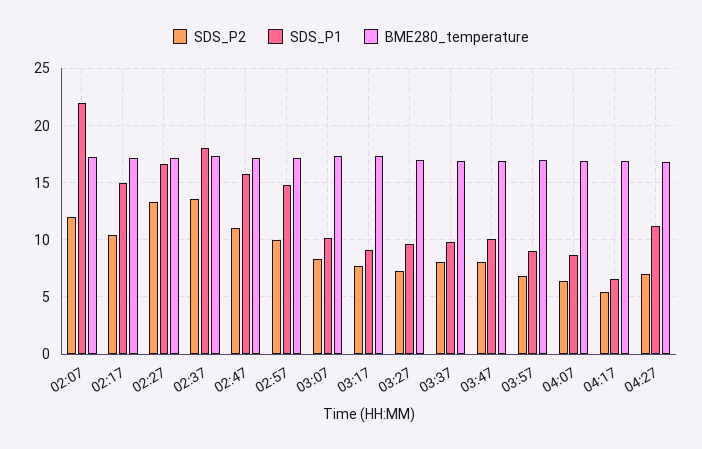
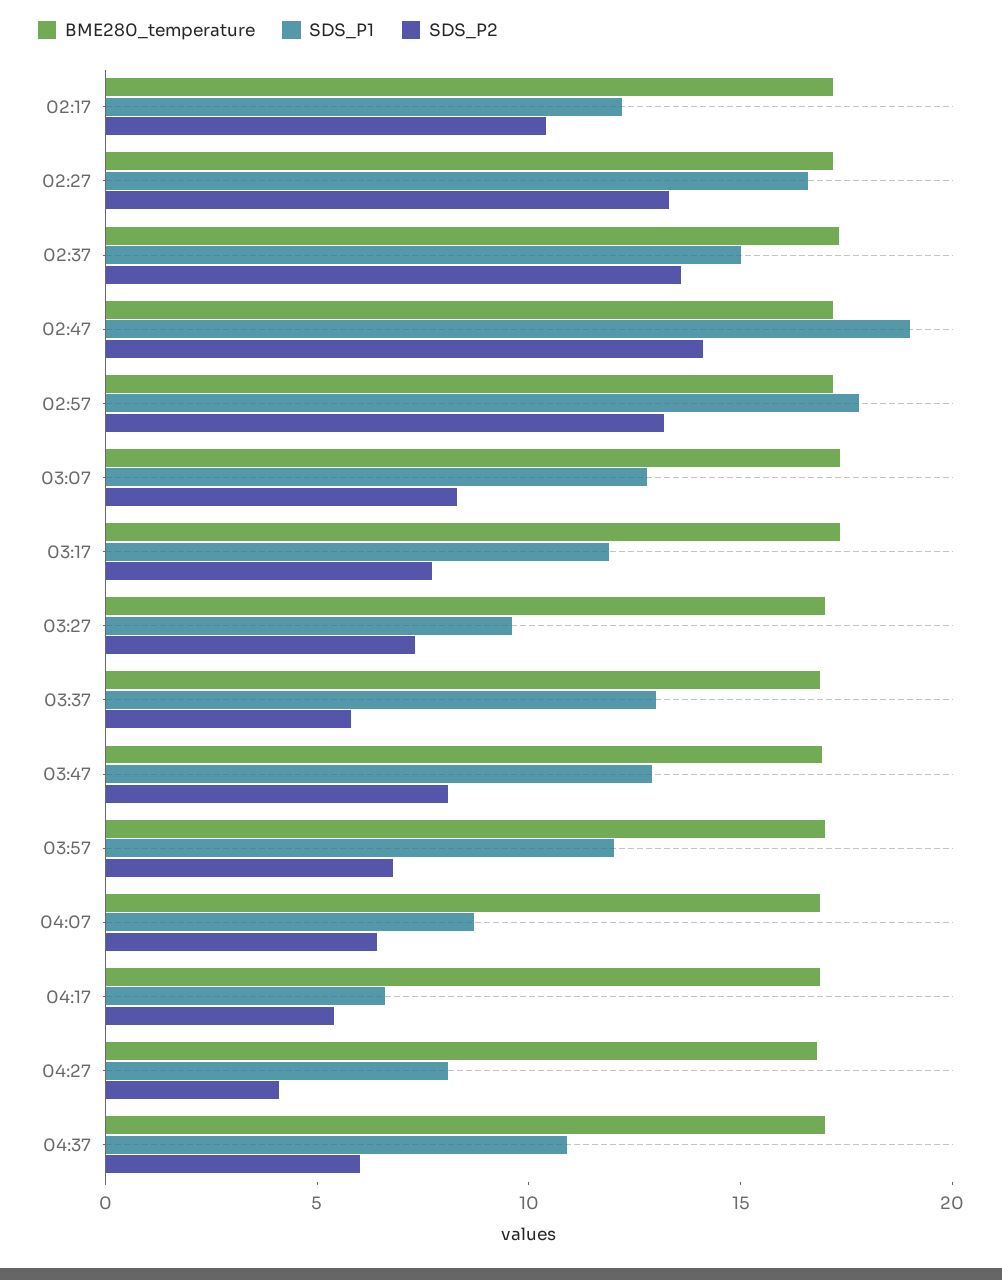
SDS_P2, 02:07: 12 -> none
SDS_P1, 02:07: 22 -> none
BME280_temperature, 02:07: 17 -> none
SDS_P1, 02:17: 15 -> 12
SDS_P1, 02:37: 18 -> 15
SDS_P2, 02:47: 11 -> 14
SDS_P1, 02:47: 16 -> 19
SDS_P2, 02:57: 10 -> 13
SDS_P1, 02:57: 15 -> 18
SDS_P1, 03:07: 10 -> 13
SDS_P1, 03:17: 9 -> 12
SDS_P2, 03:37: 8 -> 6
SDS_P1, 03:37: 10 -> 13
SDS_P1, 03:47: 10 -> 13
SDS_P1, 03:57: 9 -> 12
SDS_P2, 04:27: 7 -> 4
SDS_P1, 04:27: 11 -> 8
BME280_temperature, 04:37: none -> 17
SDS_P1, 04:37: none -> 11
SDS_P2, 04:37: none -> 6

